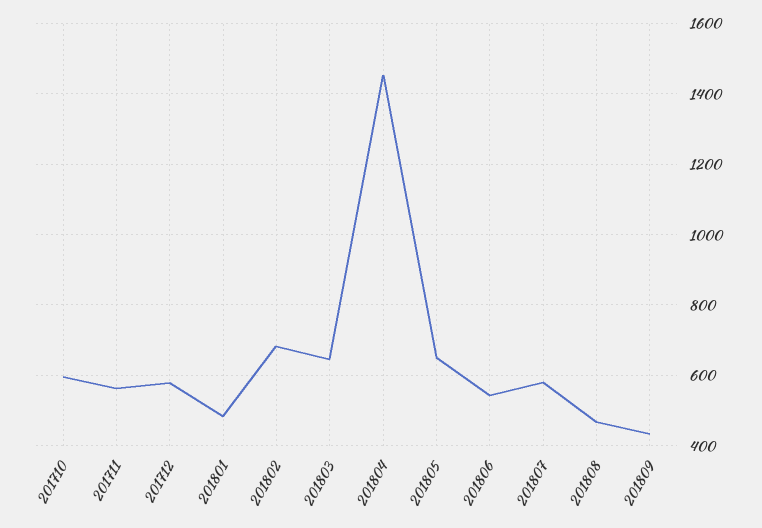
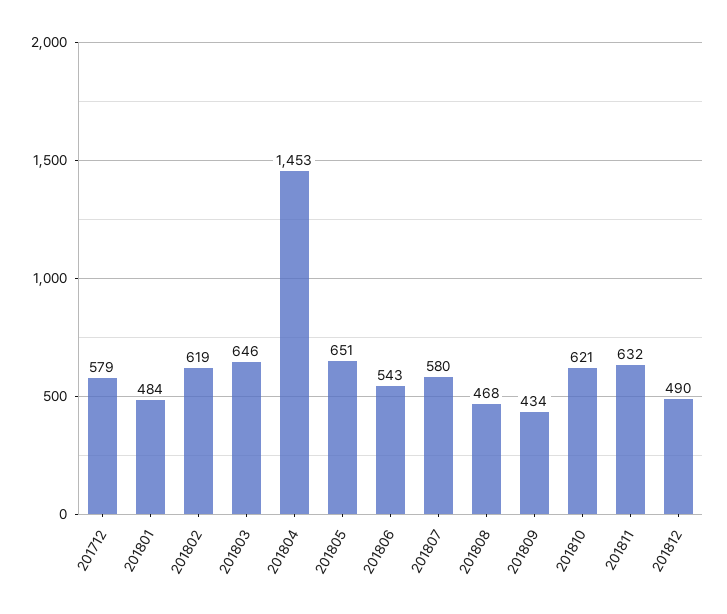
201710: 600 -> none
201711: 560 -> none
201802: 680 -> 619
201810: none -> 621
201811: none -> 632
201812: none -> 490

